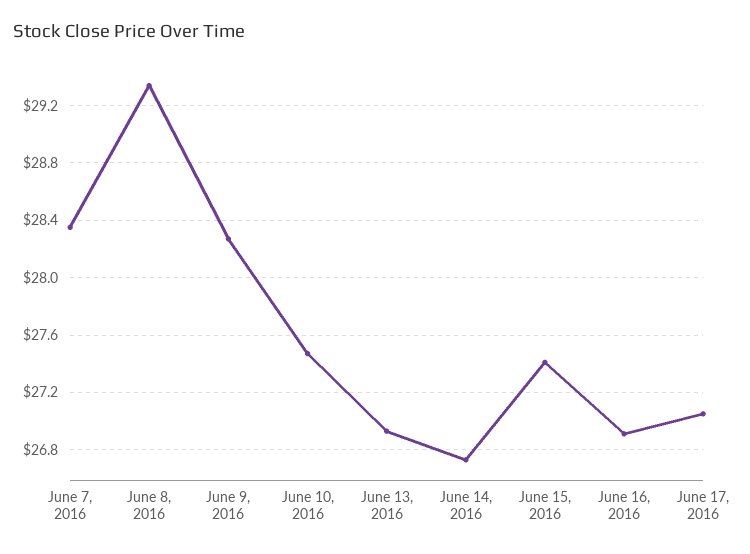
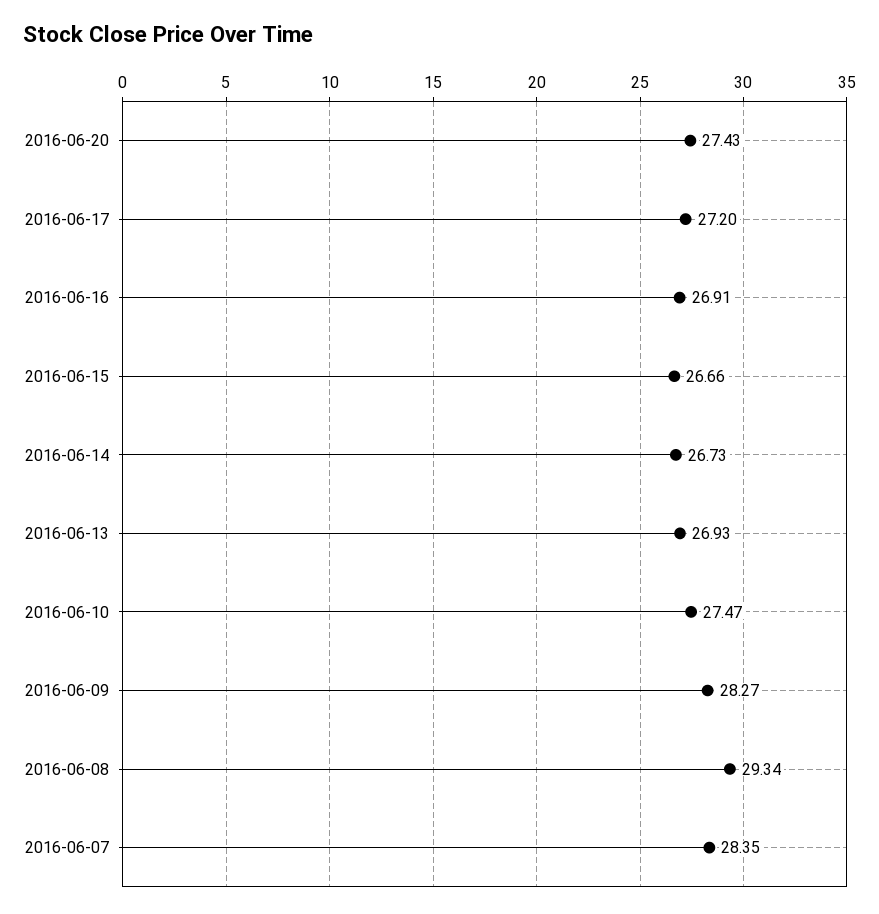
June 15, 2016: 27.4 -> 26.66
June 17, 2016: 27.05 -> 27.2
2016-06-20: none -> 27.43

